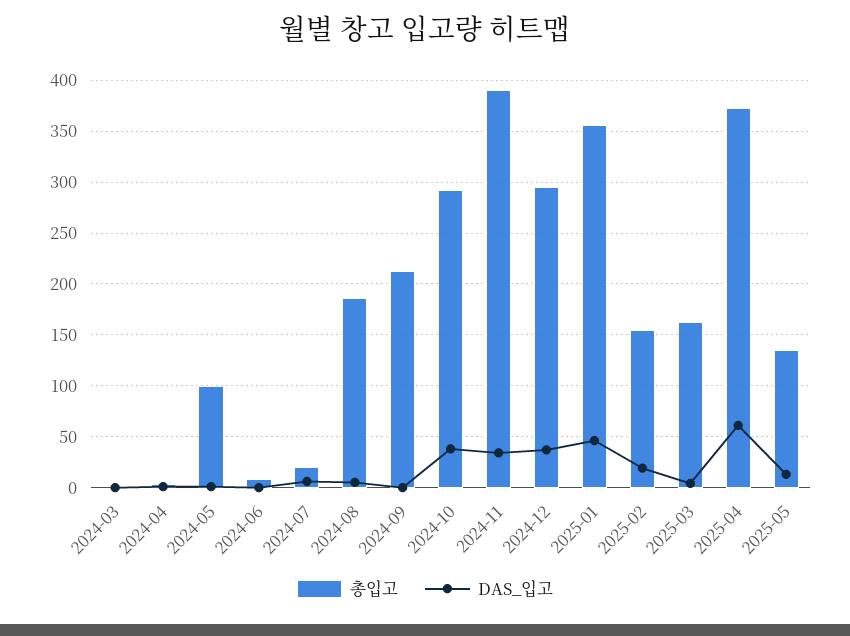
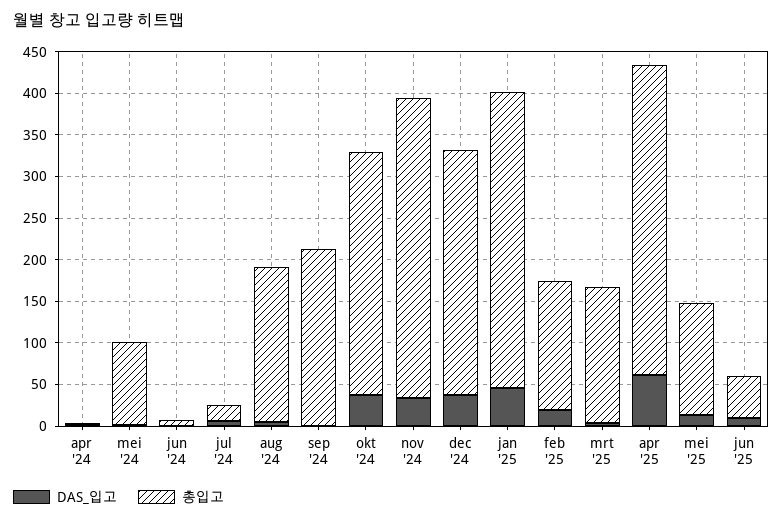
총입고, 2024-03: 0 -> none
DAS_입고, 2024-03: 0 -> none
총입고, 2024-11: 390 -> 360
DAS_입고, jun '25: none -> 10
총입고, jun '25: none -> 50

